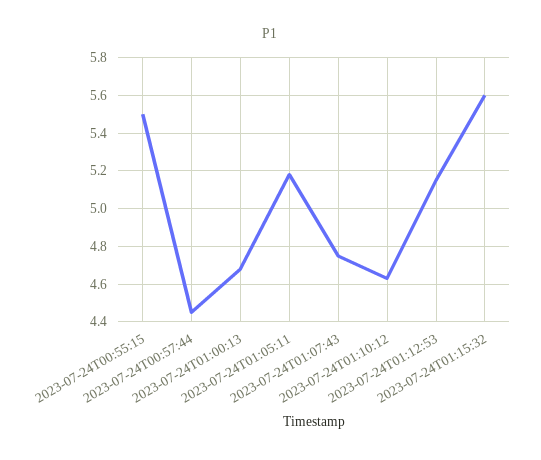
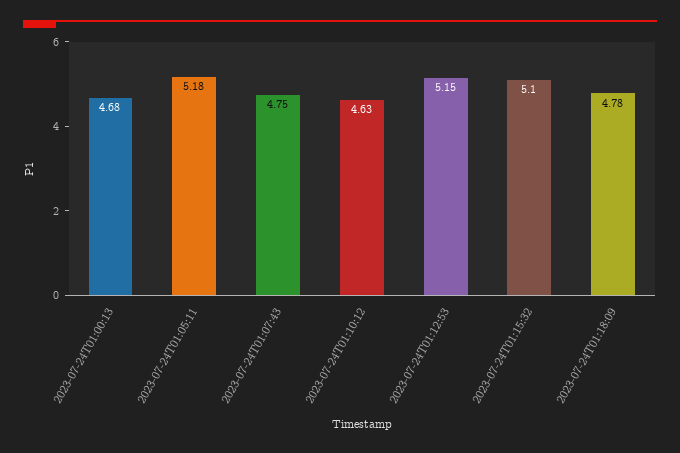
2023-07-24T00:55:15: 5.5 -> none
2023-07-24T00:57:44: 4.45 -> none
2023-07-24T01:15:32: 5.6 -> 5.1
2023-07-24T01:18:09: none -> 4.78

